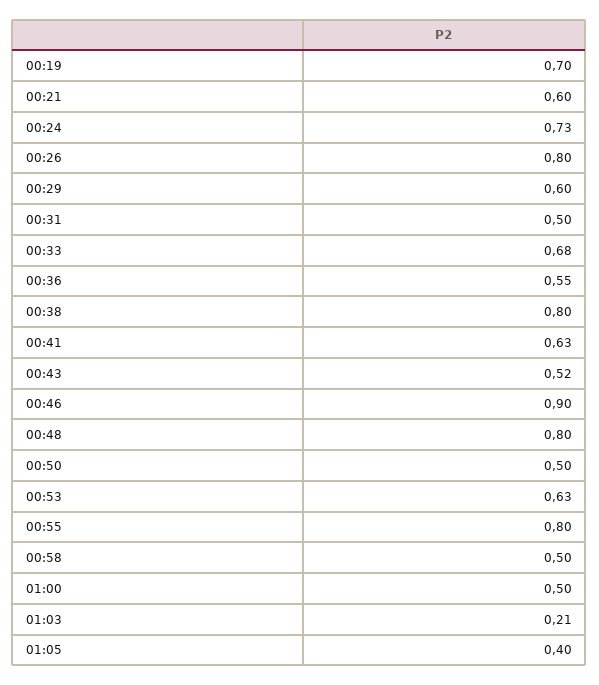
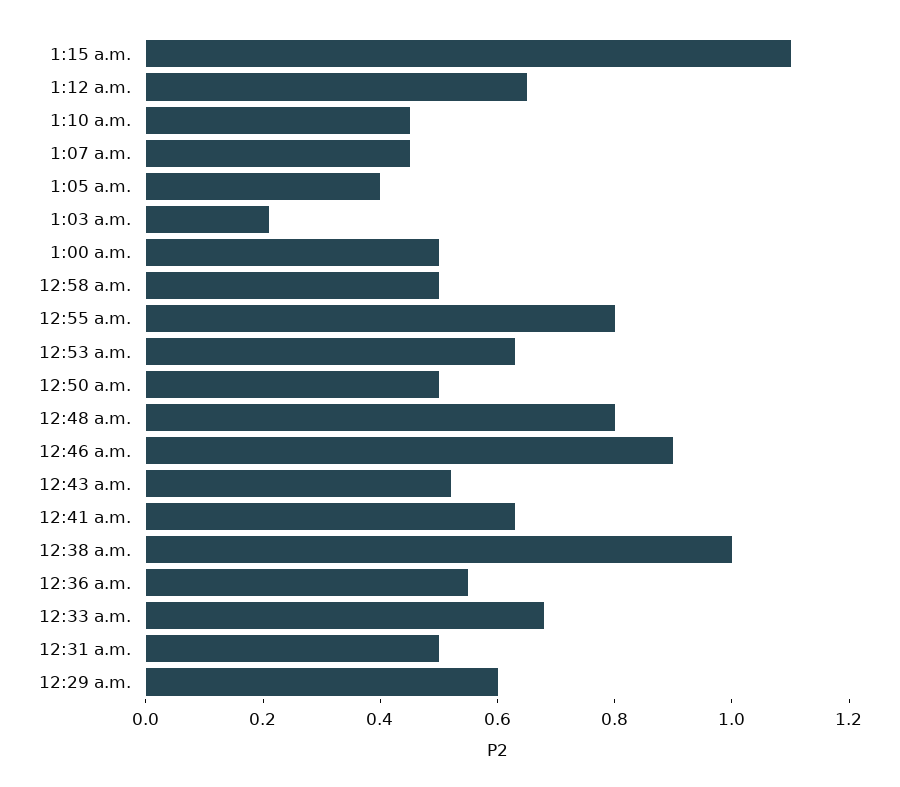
00:19: 0.7 -> none
00:21: 0.6 -> none
00:24: 0.73 -> none
00:26: 0.8 -> none
00:38: 0.8 -> 1
1:15 a.m.: none -> 1.1
1:12 a.m.: none -> 0.65
1:10 a.m.: none -> 0.45
1:07 a.m.: none -> 0.45

